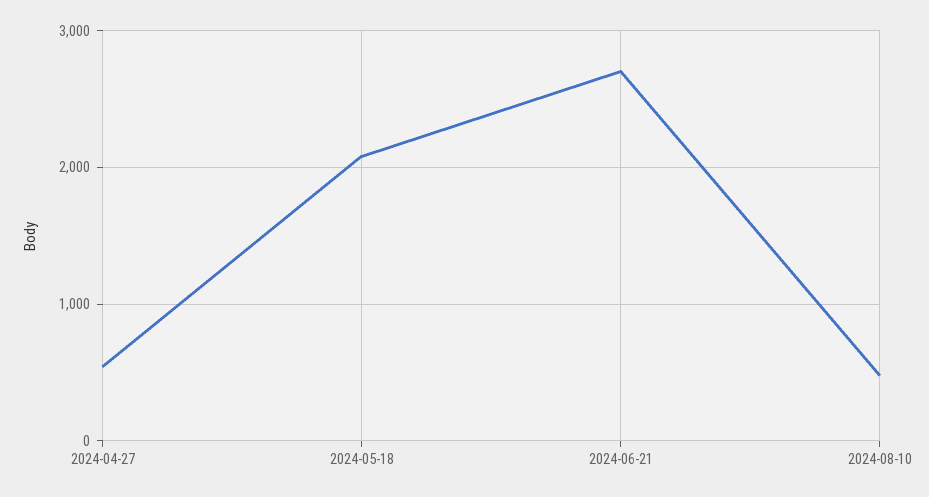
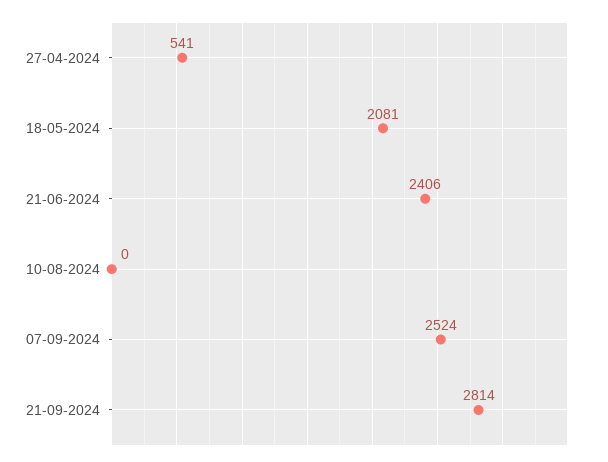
2024-06-21: 2700 -> 2406
2024-08-10: 500 -> 0
07-09-2024: none -> 2524
21-09-2024: none -> 2814

